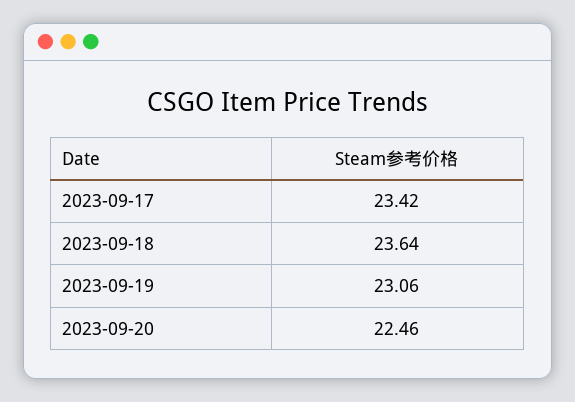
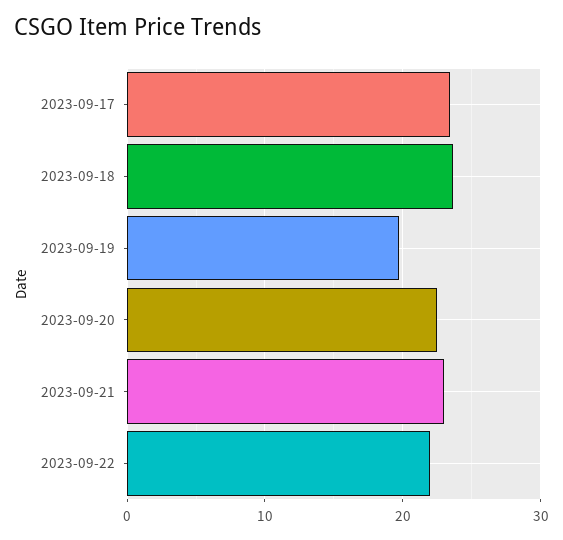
2023-09-19: 23.06 -> 20
2023-09-21: none -> 23
2023-09-22: none -> 22

